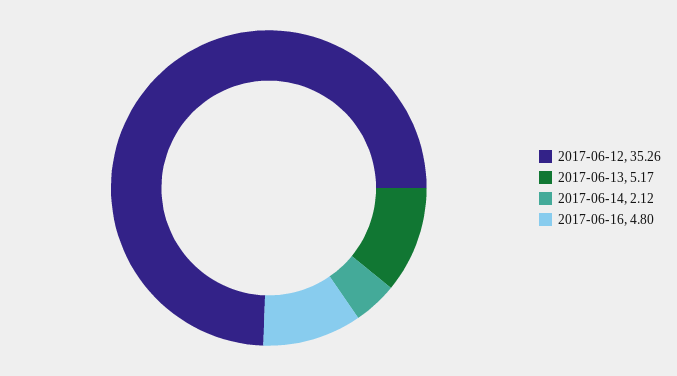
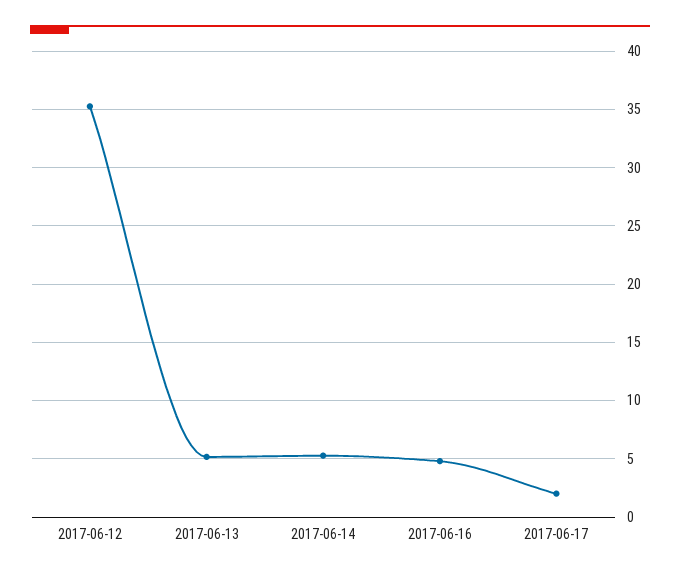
2017-06-14: 2.12 -> 5
2017-06-17: none -> 2

